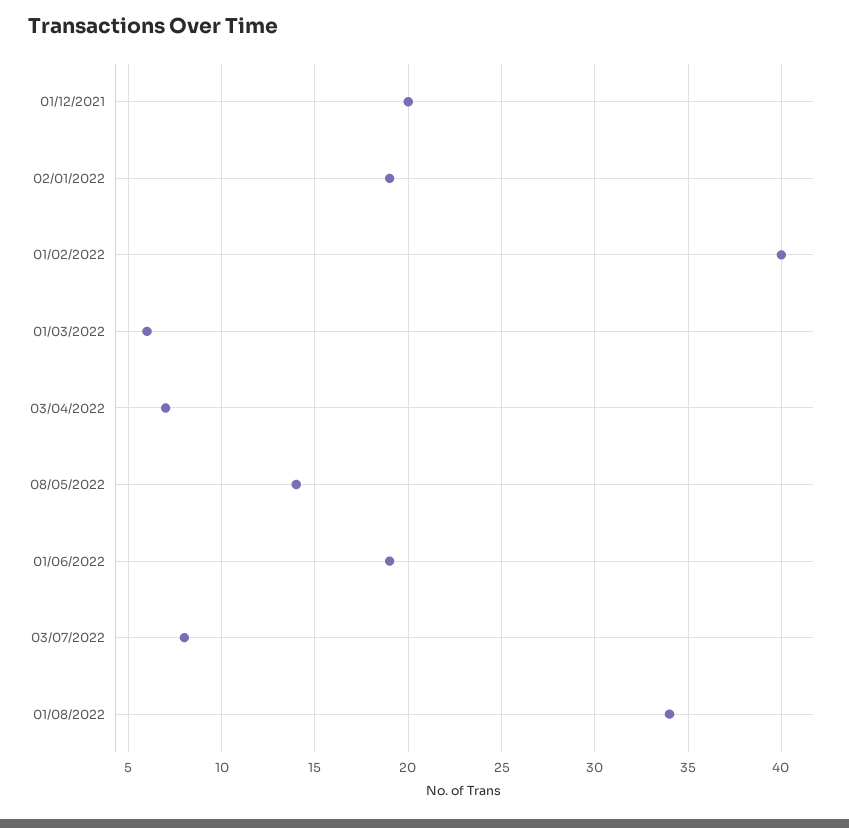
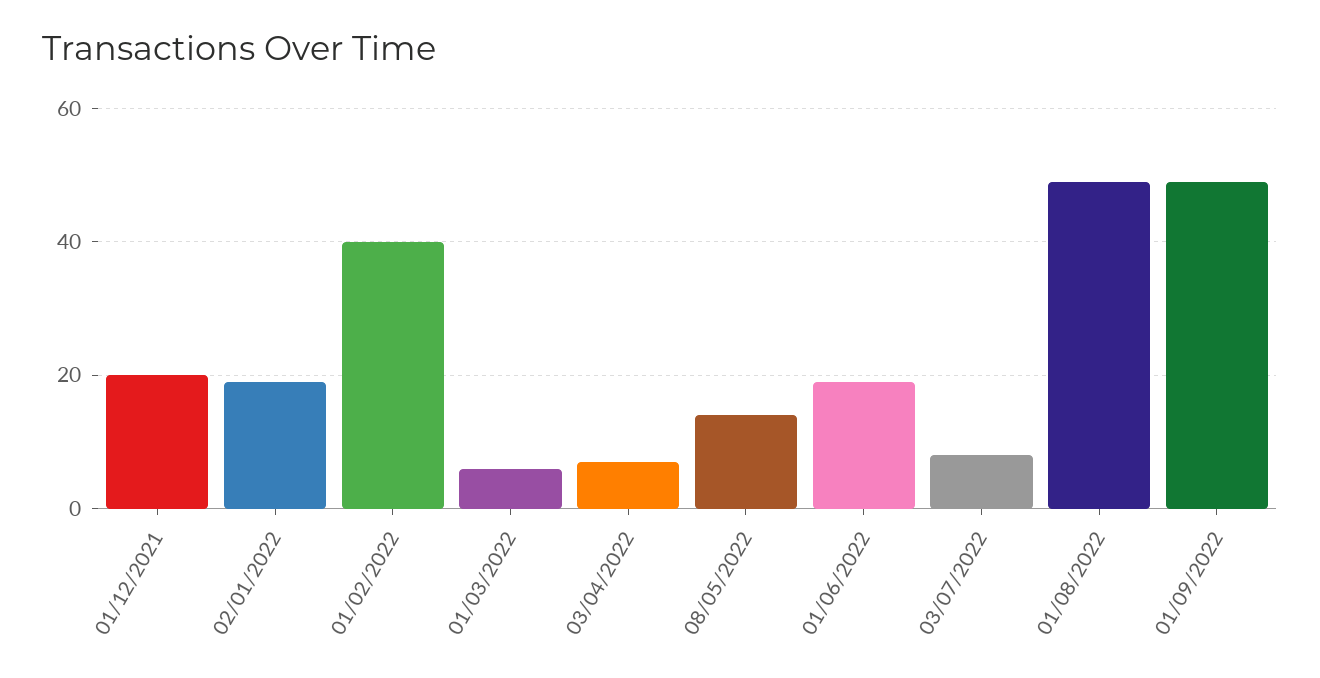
01/08/2022: 34 -> 50
01/09/2022: none -> 50

